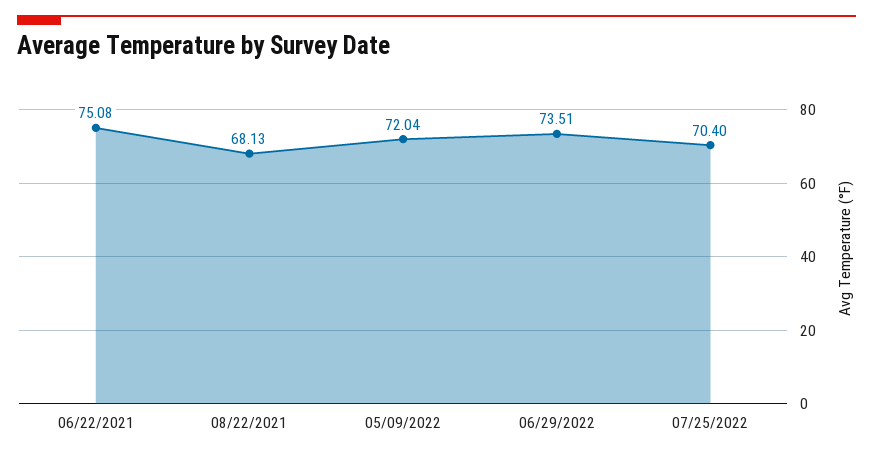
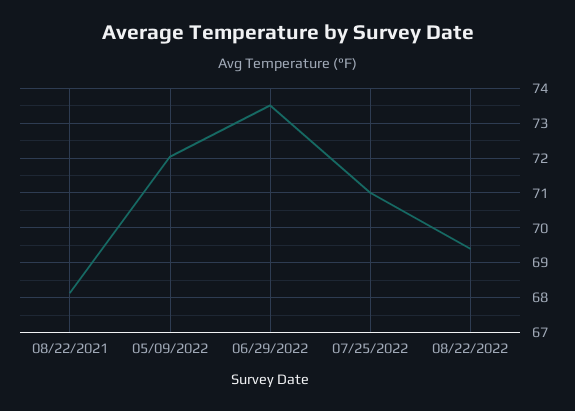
06/22/2021: 75.08 -> none
07/25/2022: 70.4 -> 71
08/22/2022: none -> 69.4

